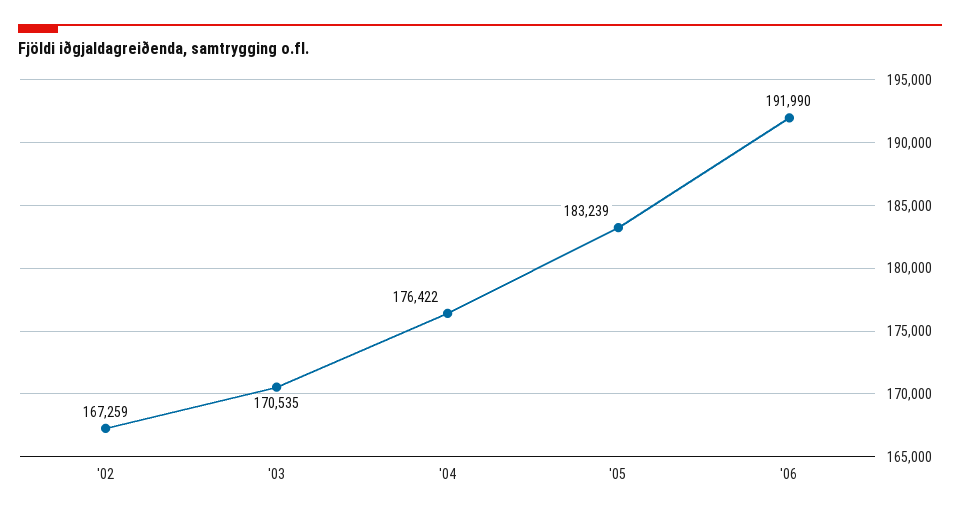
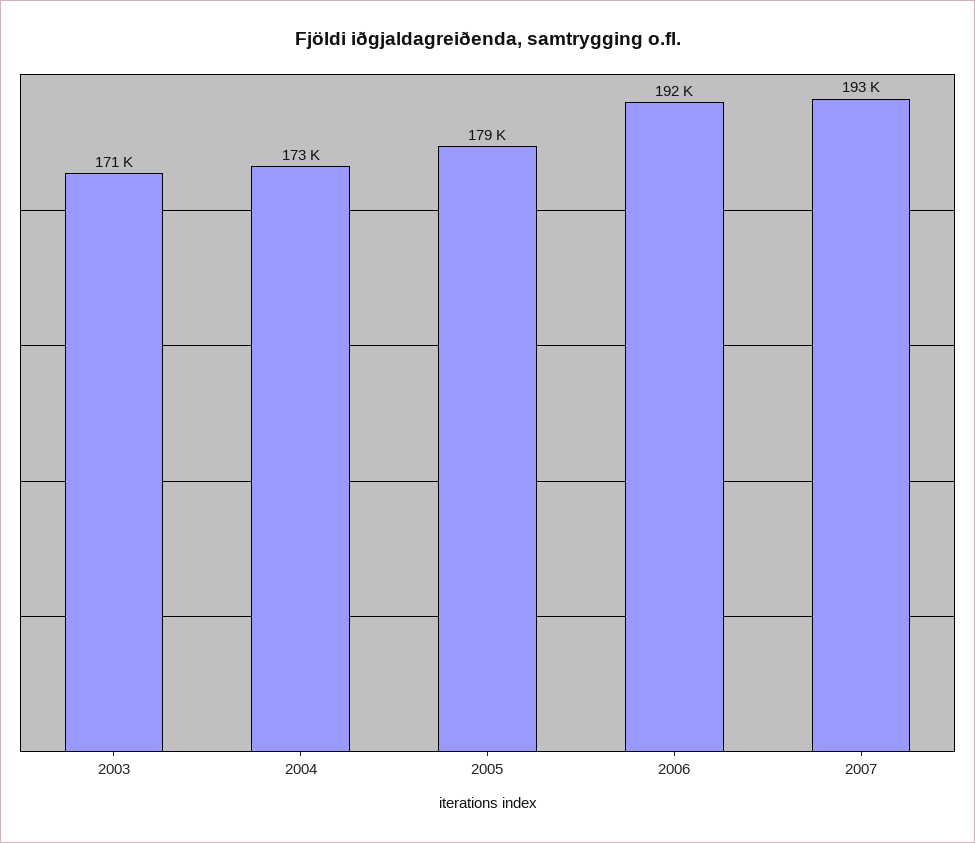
'02: 167259 -> none
'04: 176422 -> 173000
'05: 183239 -> 179000
2007: none -> 193000

